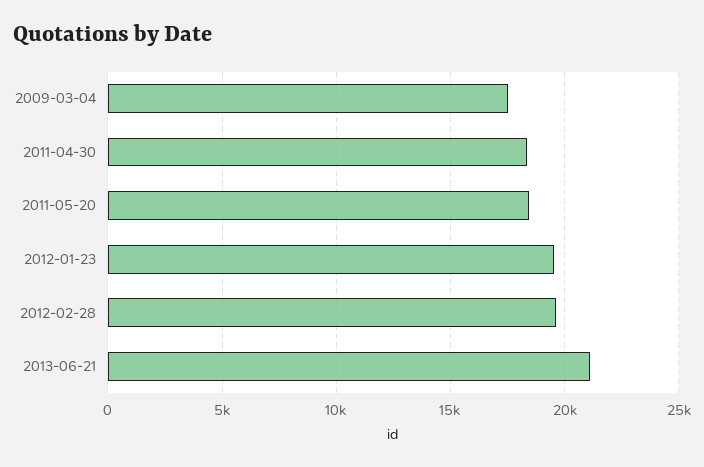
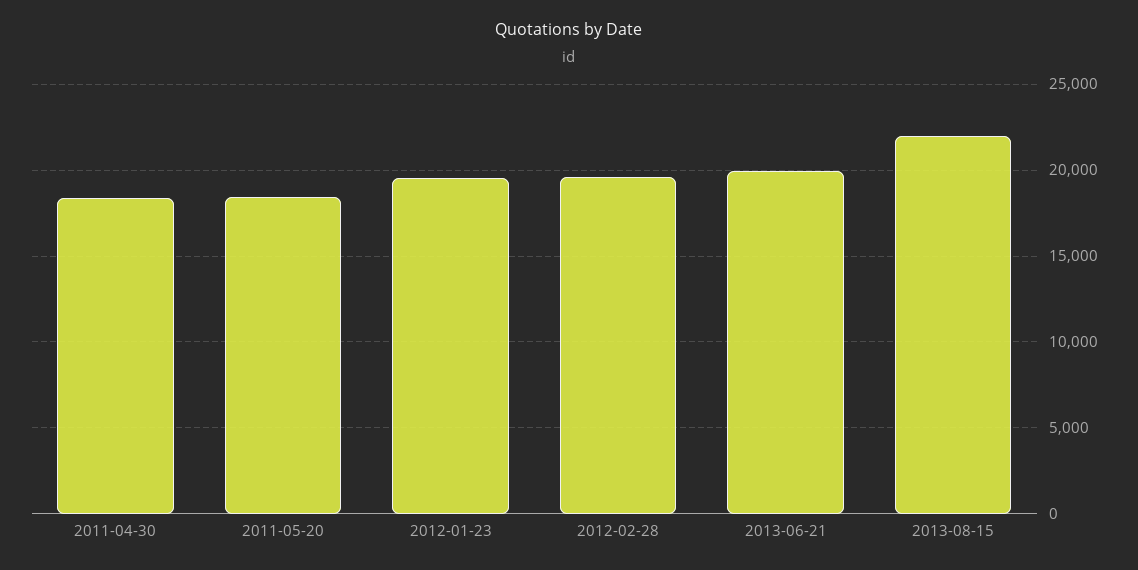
2009-03-04: 17500 -> none
2013-06-21: 21000 -> 20000
2013-08-15: none -> 22000

